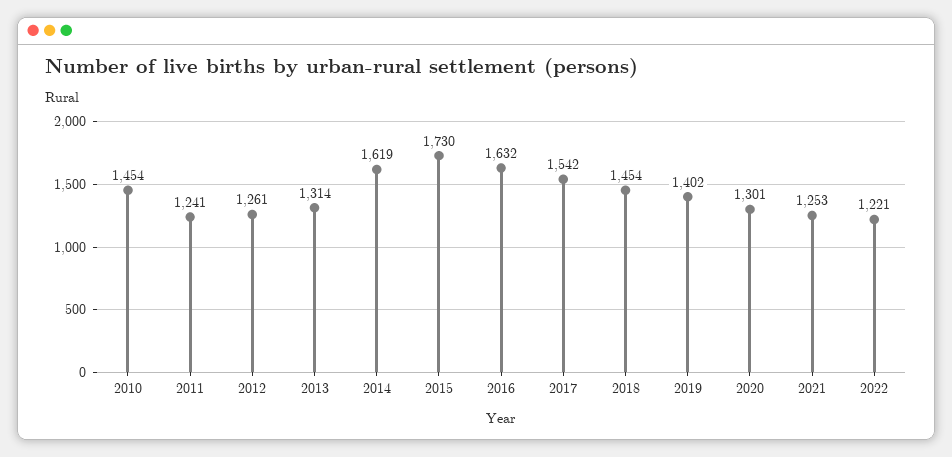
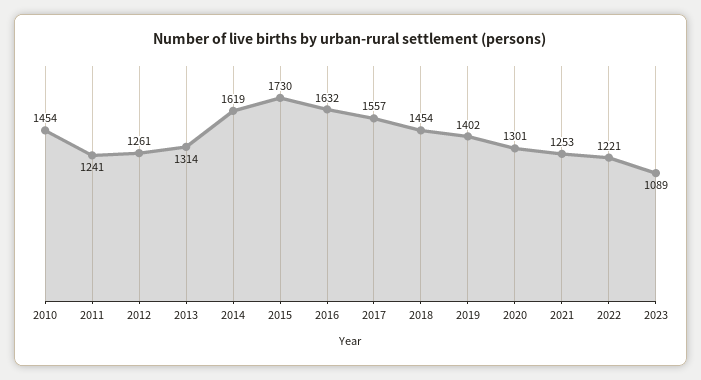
2017: 1542 -> 1557
2023: none -> 1089

